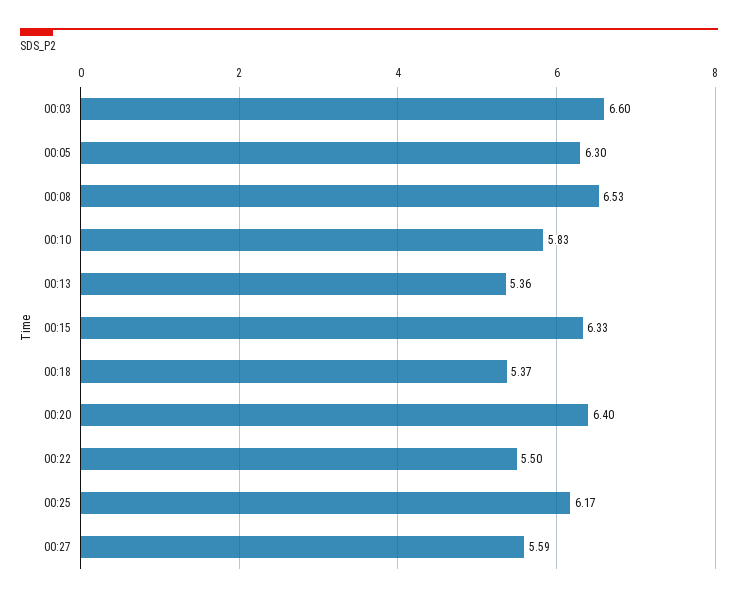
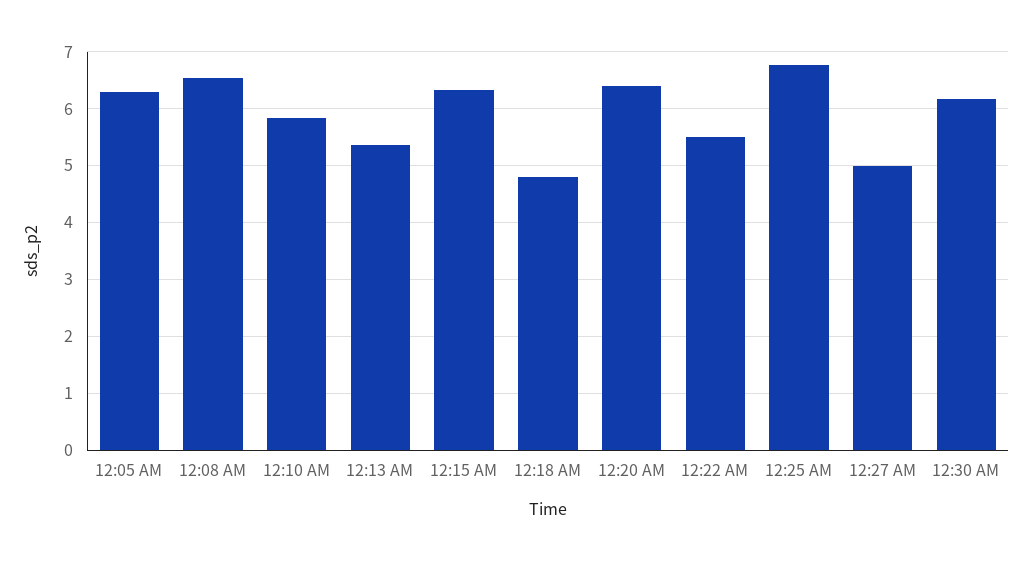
00:03: 6.6 -> none
00:18: 5.37 -> 4.8
00:25: 6.17 -> 6.8
00:27: 5.59 -> 5
12:30 AM: none -> 6.2

